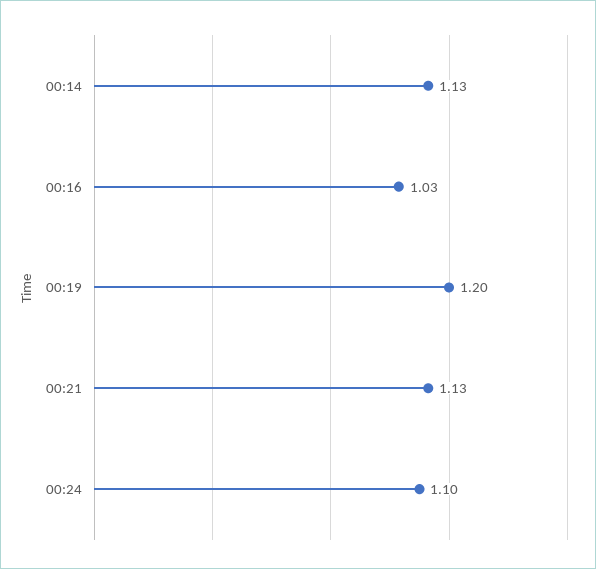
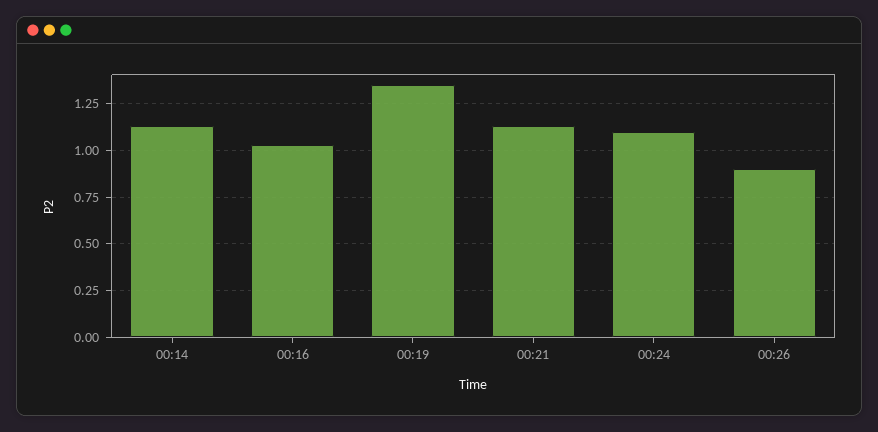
00:19: 1.2 -> 1.35
00:26: none -> 0.9

